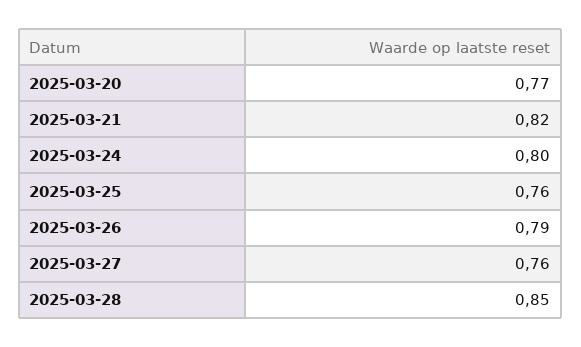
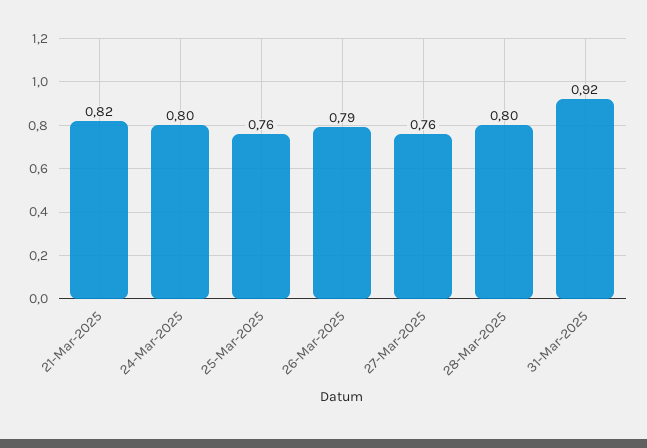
2025-03-20: 0.77 -> none
2025-03-28: 0.85 -> 0.8
31-Mar-2025: none -> 0.92

